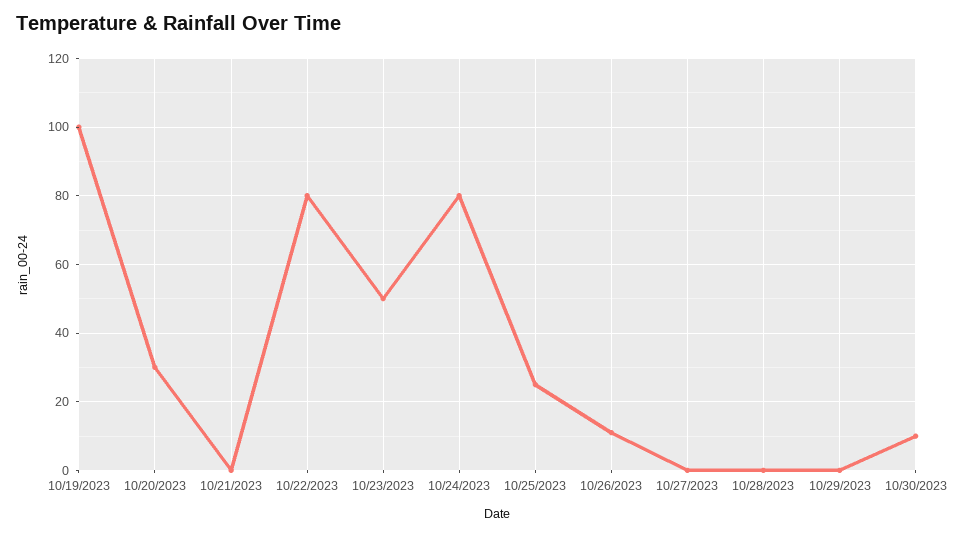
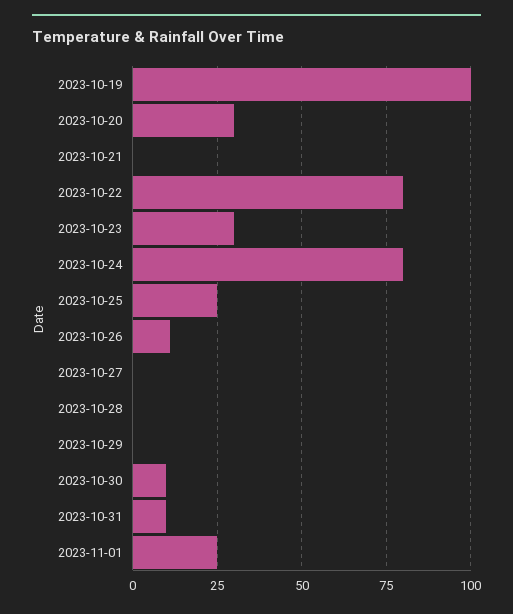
10/23/2023: 50 -> 30
2023-10-31: none -> 10
2023-11-01: none -> 25

